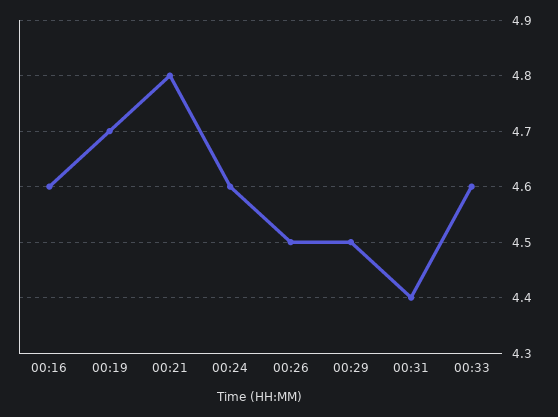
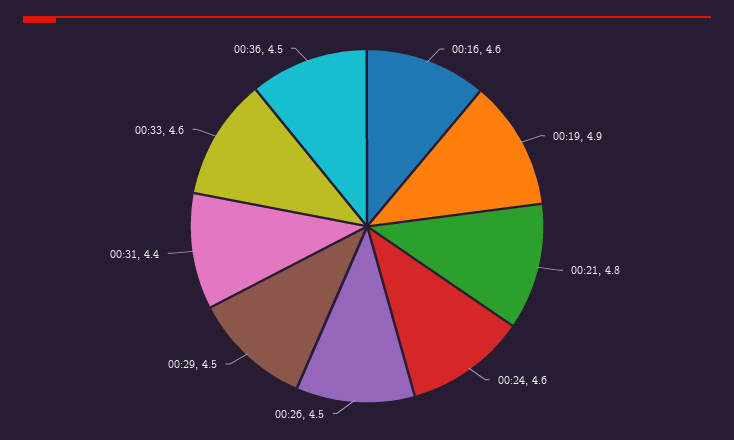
00:19: 4.7 -> 4.9
00:36: none -> 4.5

